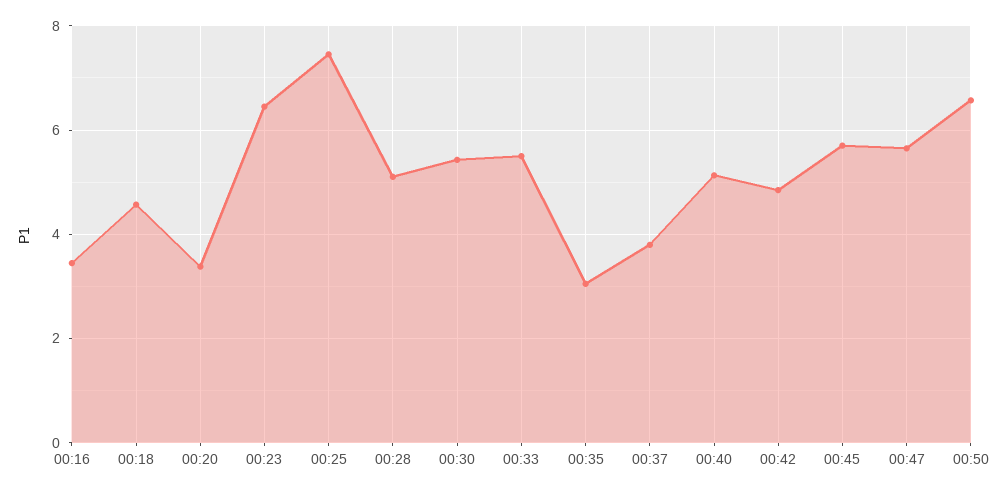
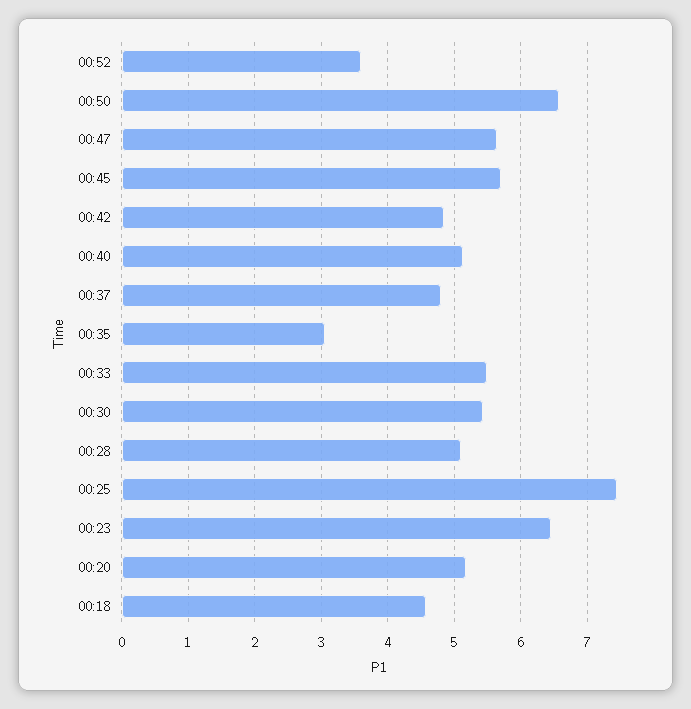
00:16: 3.4 -> none
00:20: 3.4 -> 5.2
00:37: 3.8 -> 4.8
00:52: none -> 3.6

